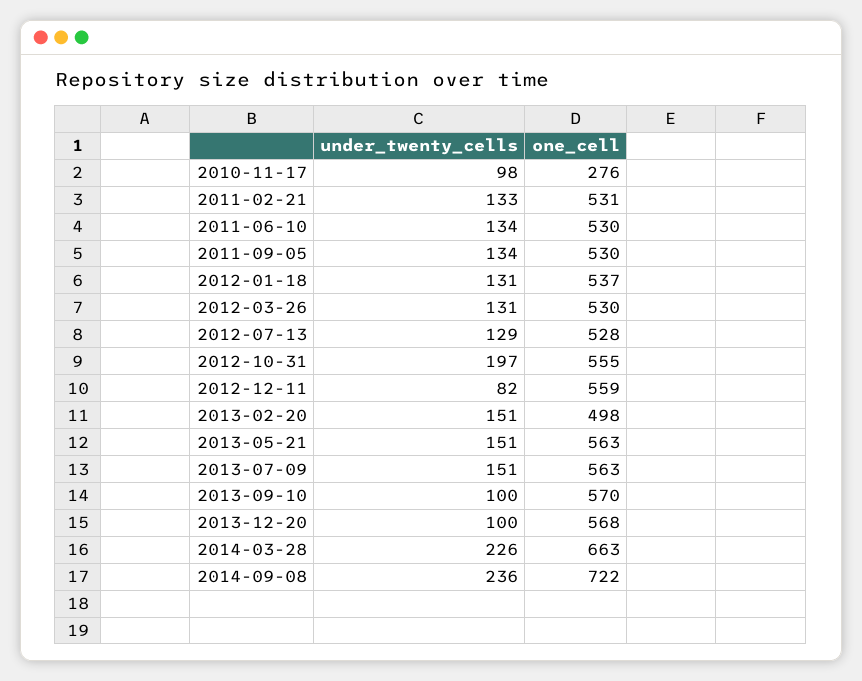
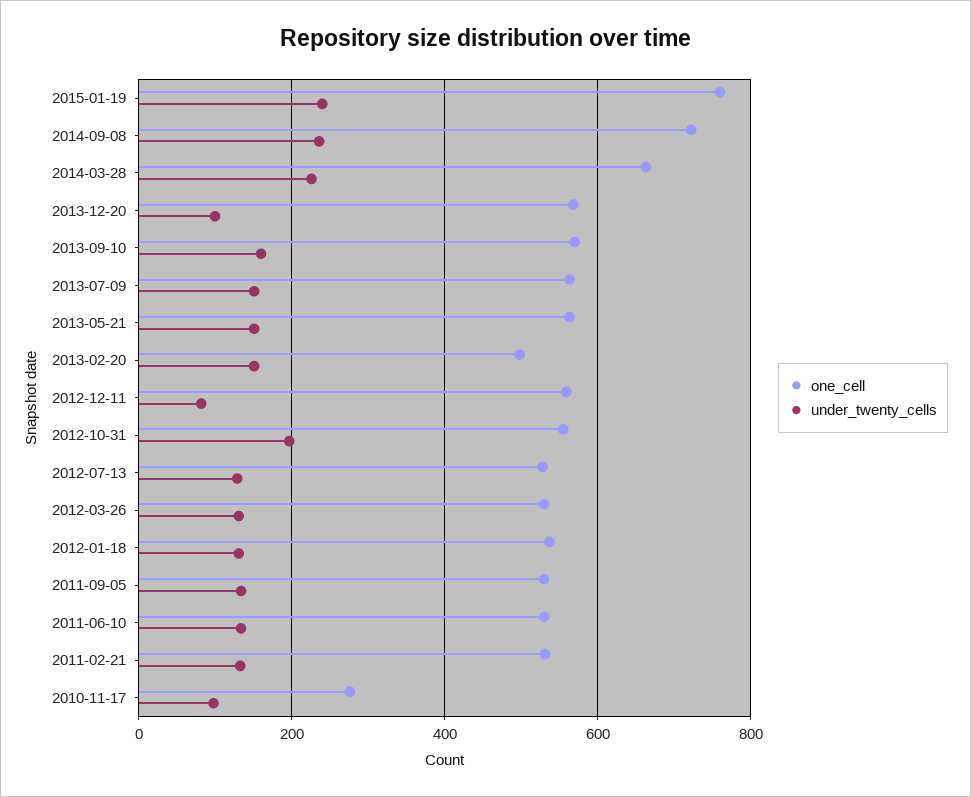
under_twenty_cells, 2013-09-10: 100 -> 160
one_cell, 2015-01-19: none -> 760
under_twenty_cells, 2015-01-19: none -> 240

